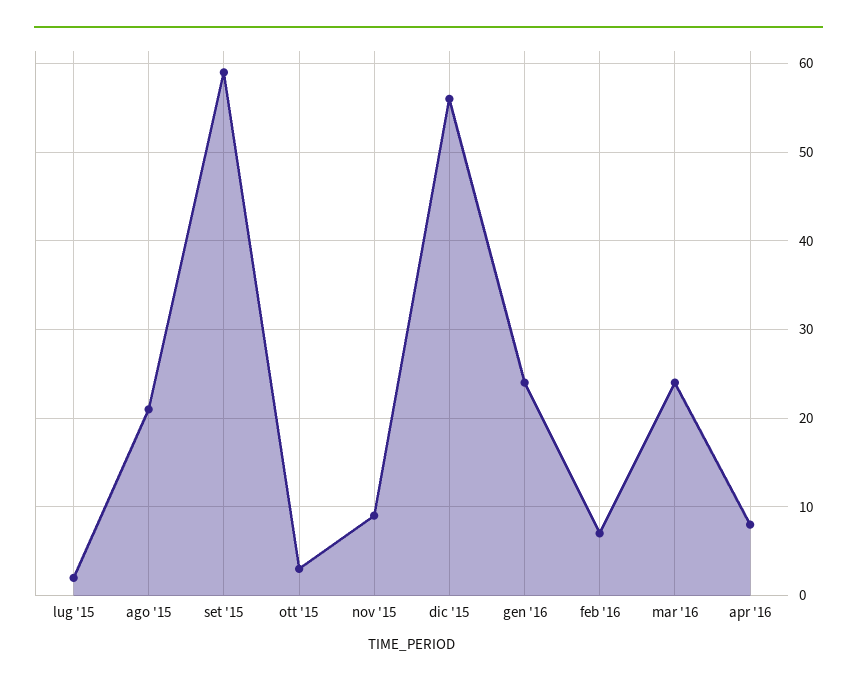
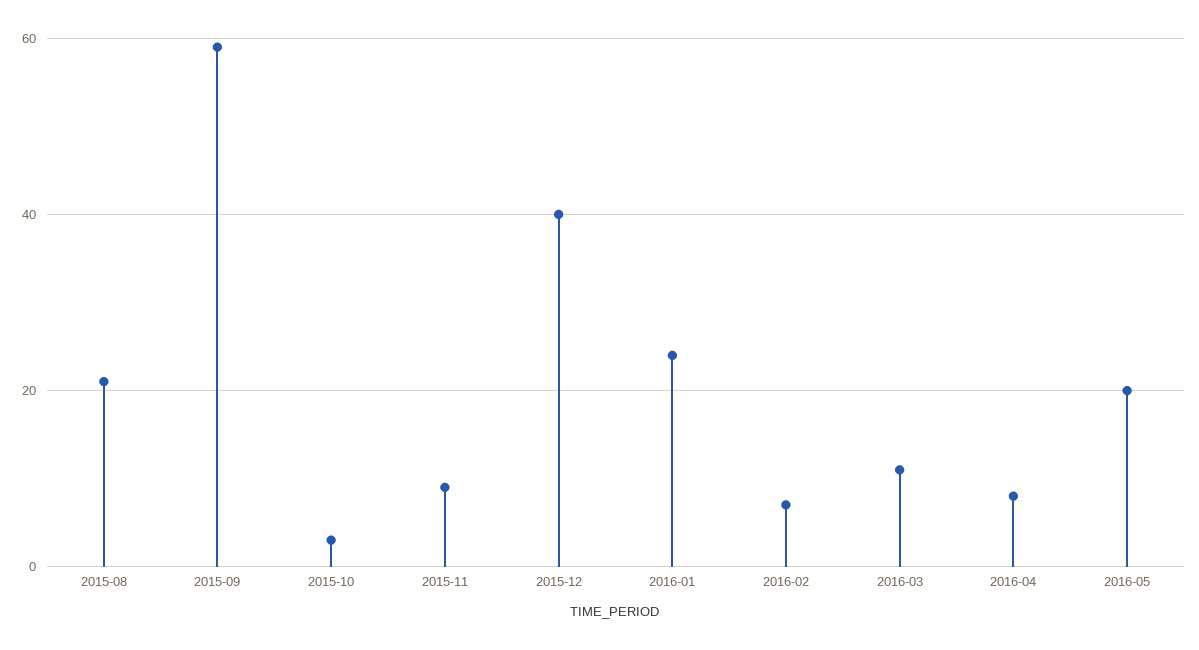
lug '15: 2 -> none
dic '15: 56 -> 40
mar '16: 24 -> 10
2016-05: none -> 20

